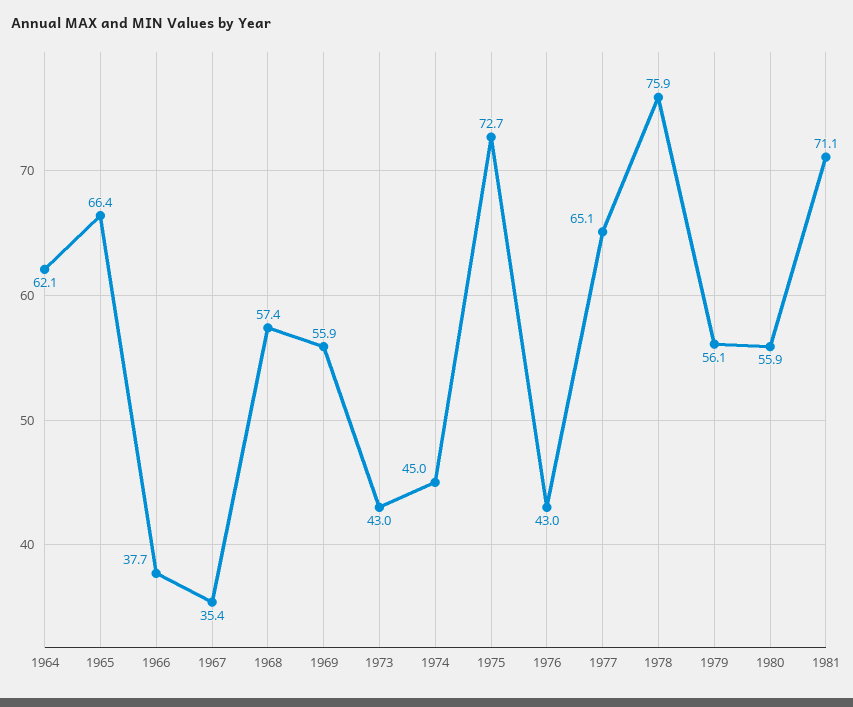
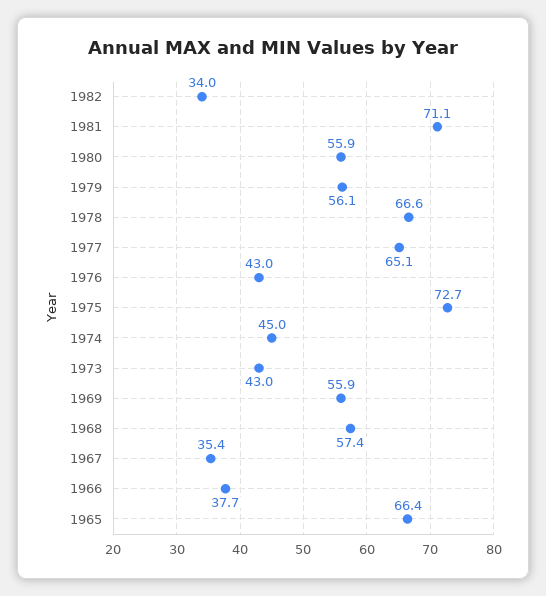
1964: 62.1 -> none
1978: 75.9 -> 66.6
1982: none -> 34

